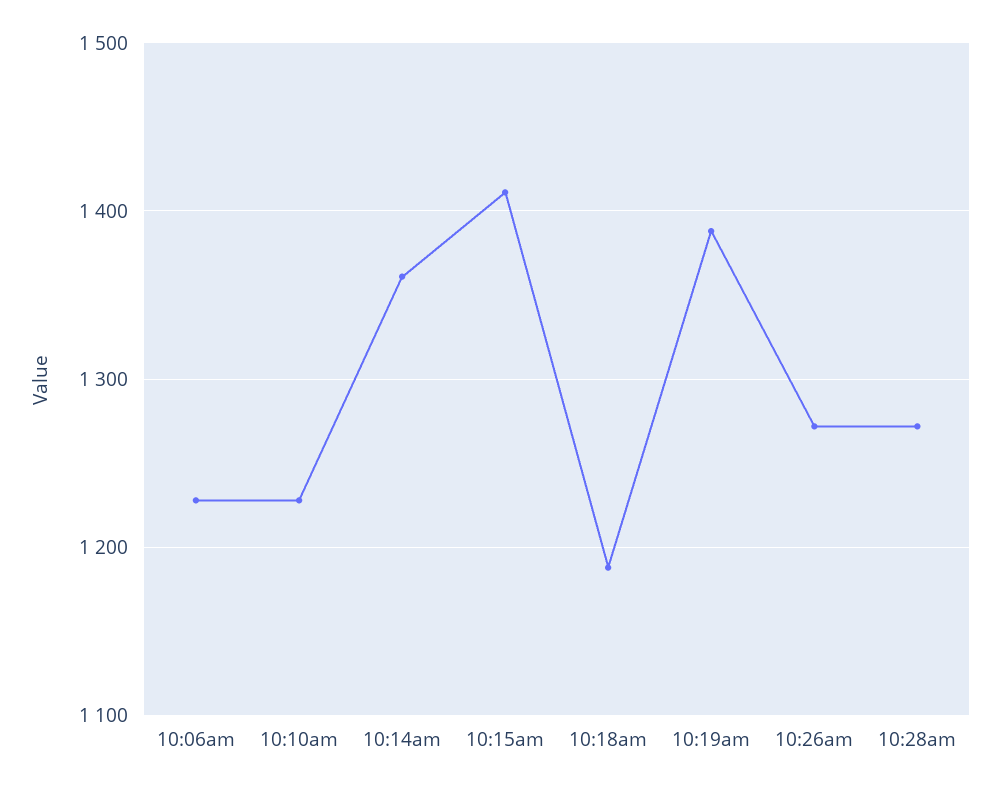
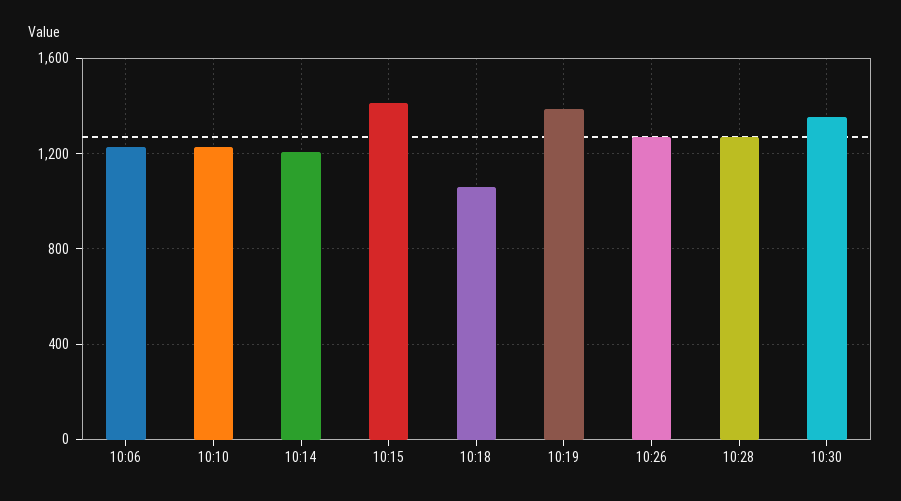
10:14am: 1360 -> 1200
10:18am: 1190 -> 1050
10:30: none -> 1350

